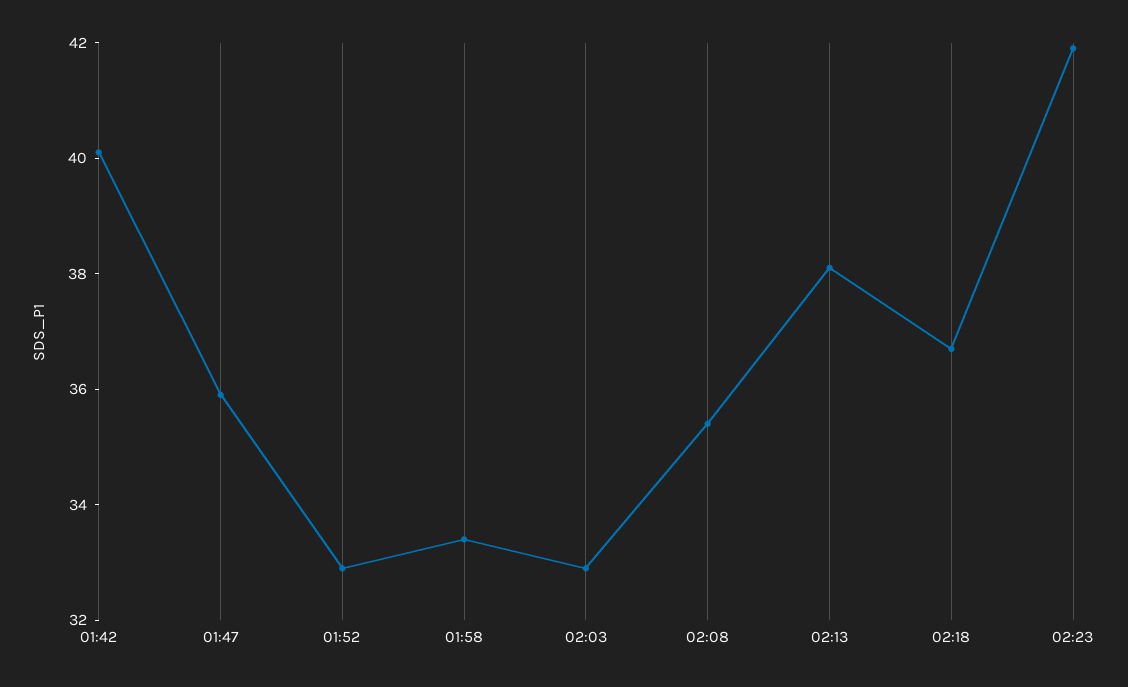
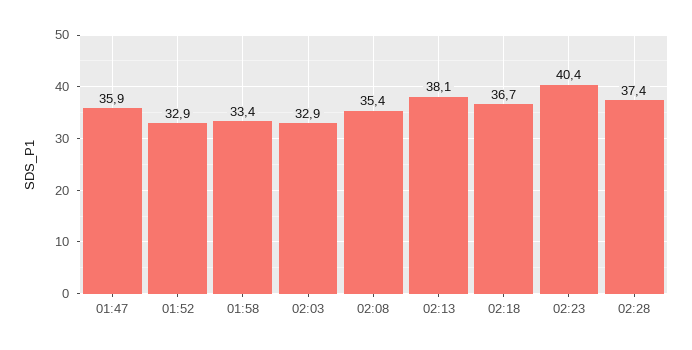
01:42: 40 -> none
02:23: 42 -> 40.4
02:28: none -> 37.4

